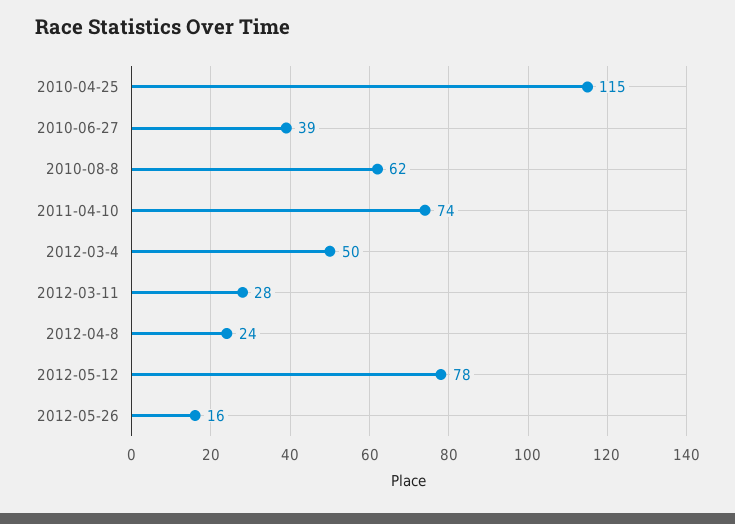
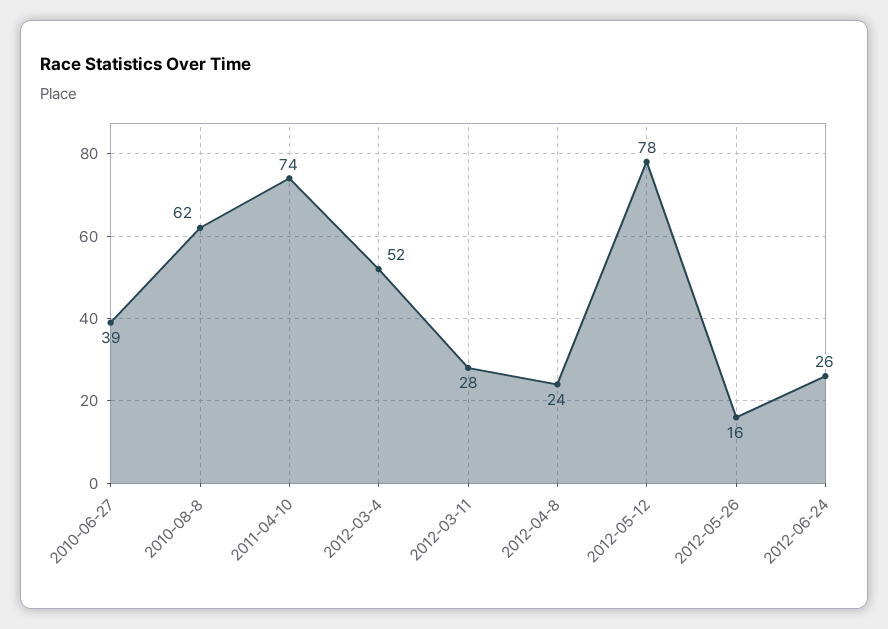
2010-04-25: 115 -> none
2012-03-4: 50 -> 52
2012-06-24: none -> 26

